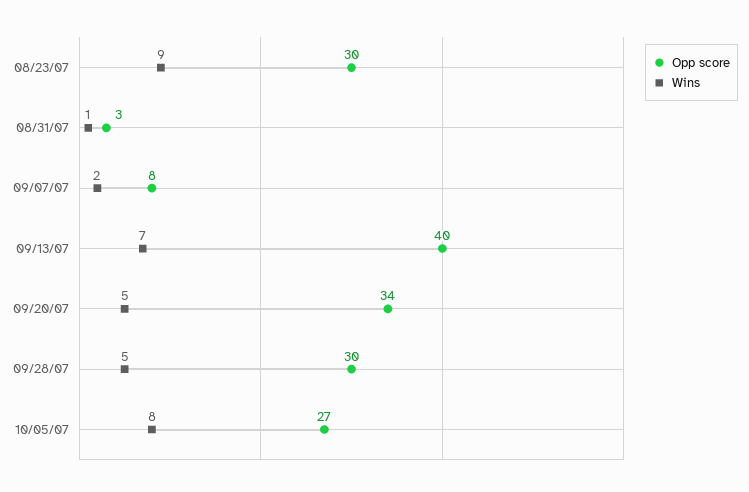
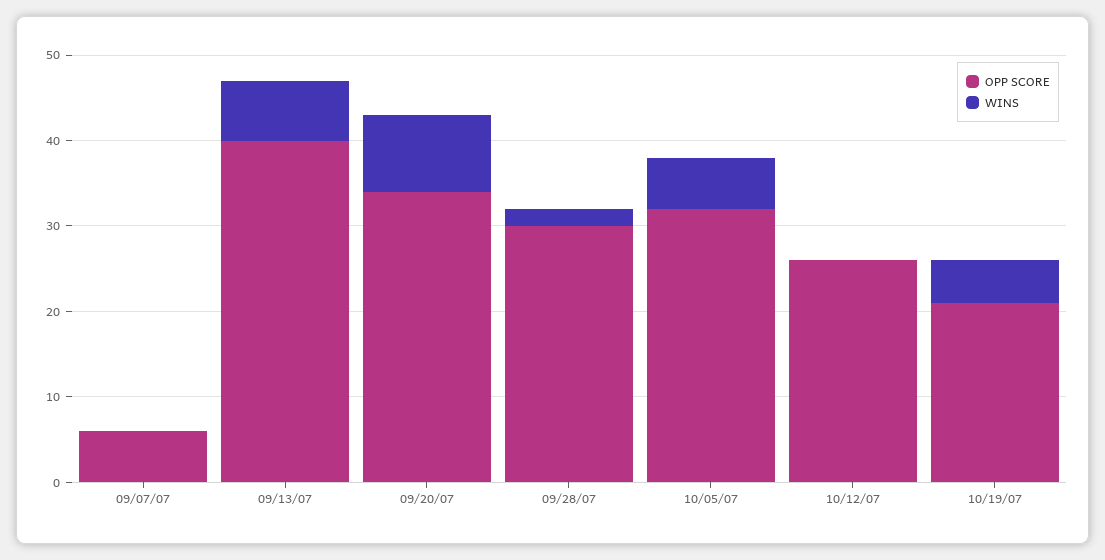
Opp score, 08/23/07: 30 -> none
Wins, 08/23/07: 9 -> none
Opp score, 08/31/07: 3 -> none
Wins, 08/31/07: 1 -> none
Opp score, 09/07/07: 8 -> 6
Wins, 09/07/07: 2 -> 0
Wins, 09/20/07: 5 -> 9
Wins, 09/28/07: 5 -> 2
Opp score, 10/05/07: 27 -> 32
Wins, 10/05/07: 8 -> 6
Opp score, 10/12/07: none -> 26
Wins, 10/12/07: none -> 0
Opp score, 10/19/07: none -> 21
Wins, 10/19/07: none -> 5

